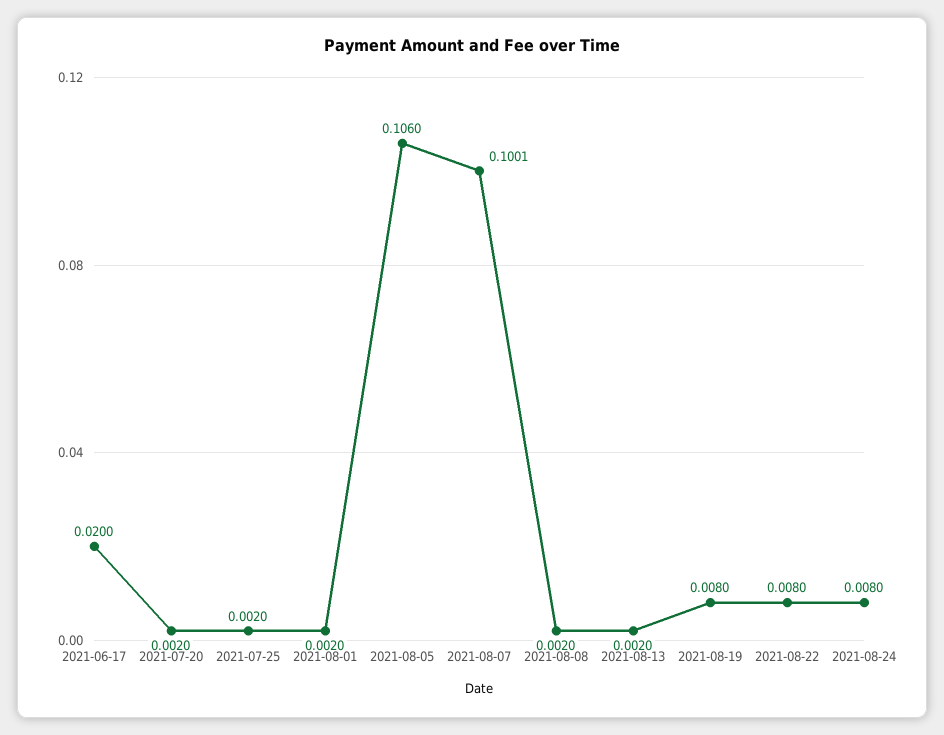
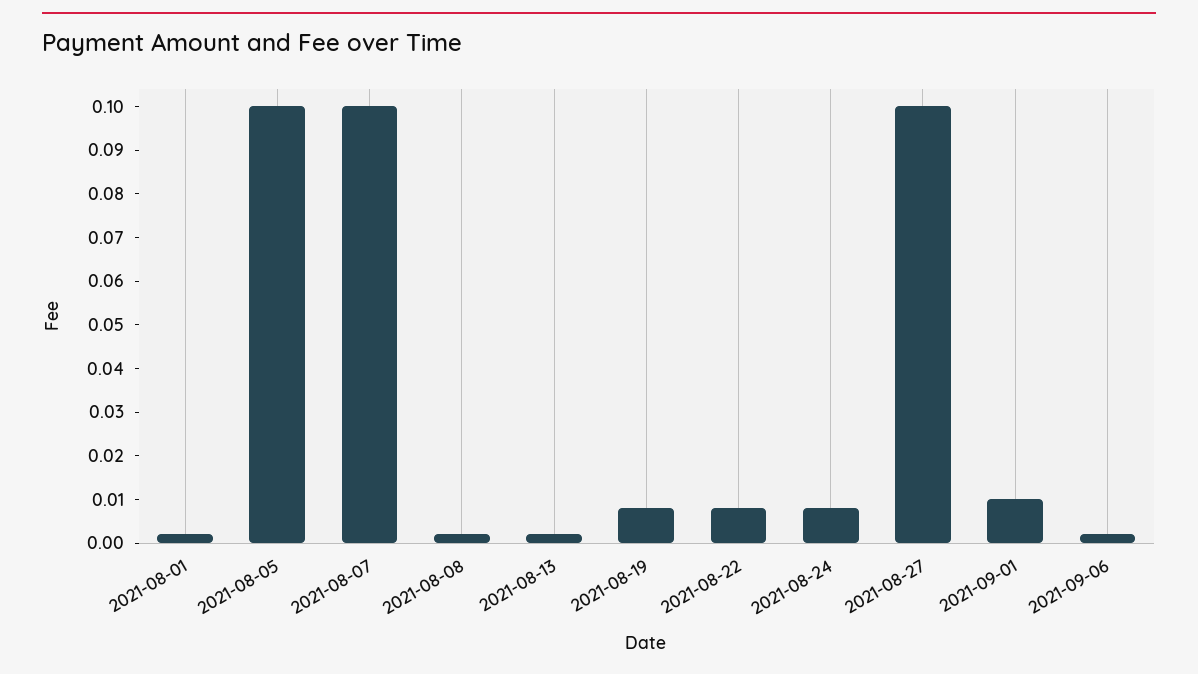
2021-06-17: 0.02 -> none
2021-07-20: 0.002 -> none
2021-07-25: 0.002 -> none
2021-08-05: 0.106 -> 0.1
2021-08-27: none -> 0.1
2021-09-01: none -> 0.01
2021-09-06: none -> 0.002

